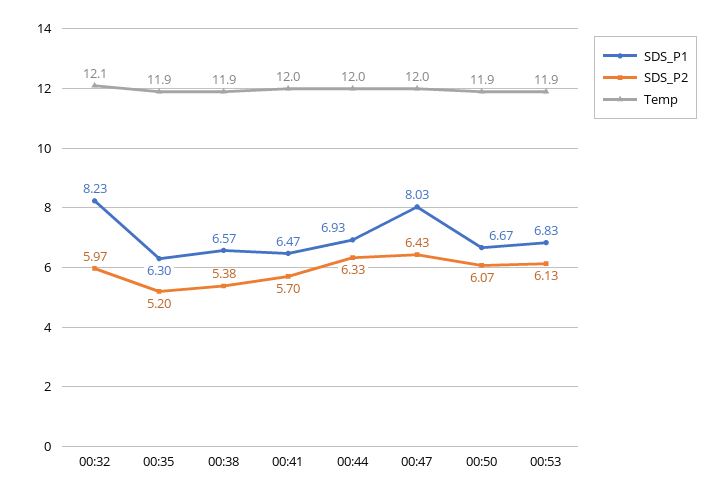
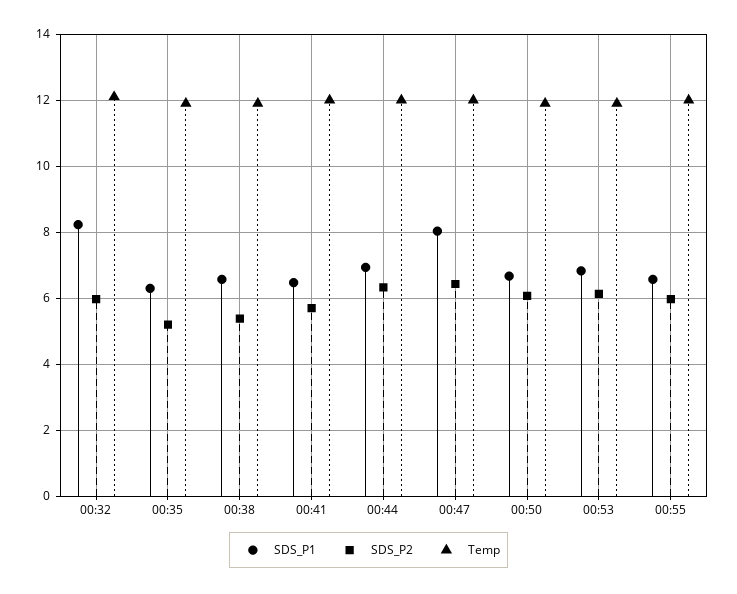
SDS_P1, 00:55: none -> 6.6
SDS_P2, 00:55: none -> 6
Temp, 00:55: none -> 12

